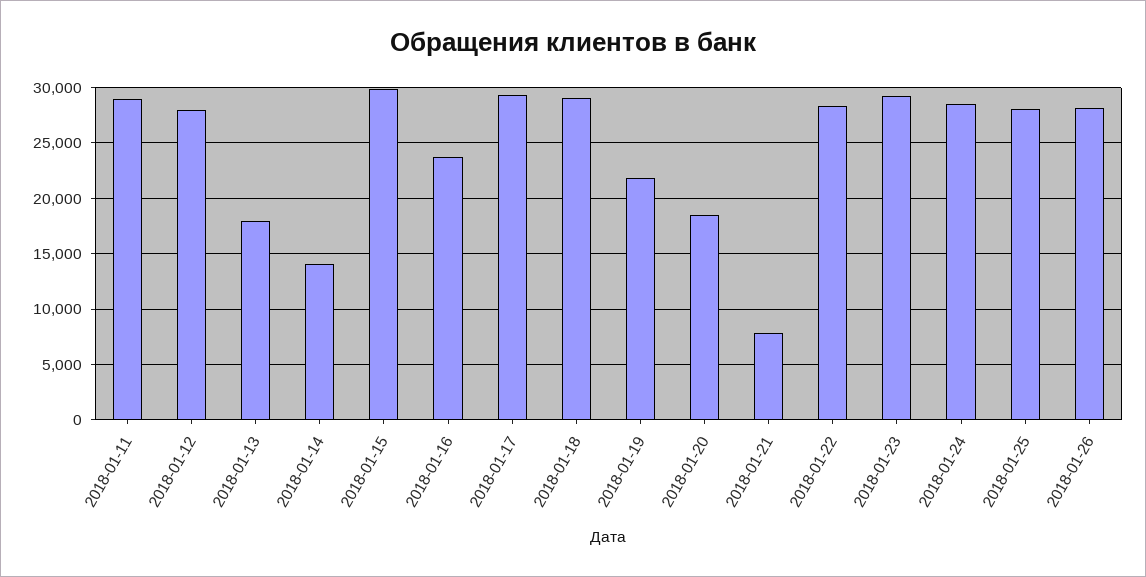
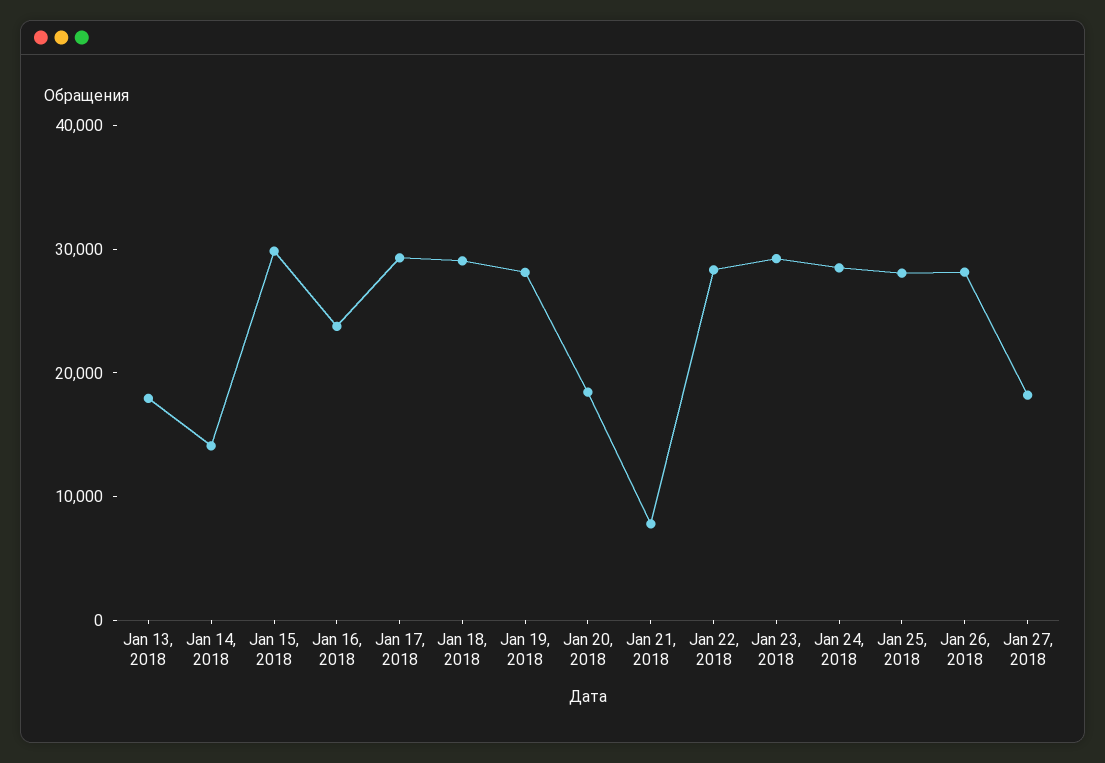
2018-01-11: 29000 -> none
2018-01-12: 28000 -> none
2018-01-19: 22000 -> 28000
Jan 27, 2018: none -> 18000

